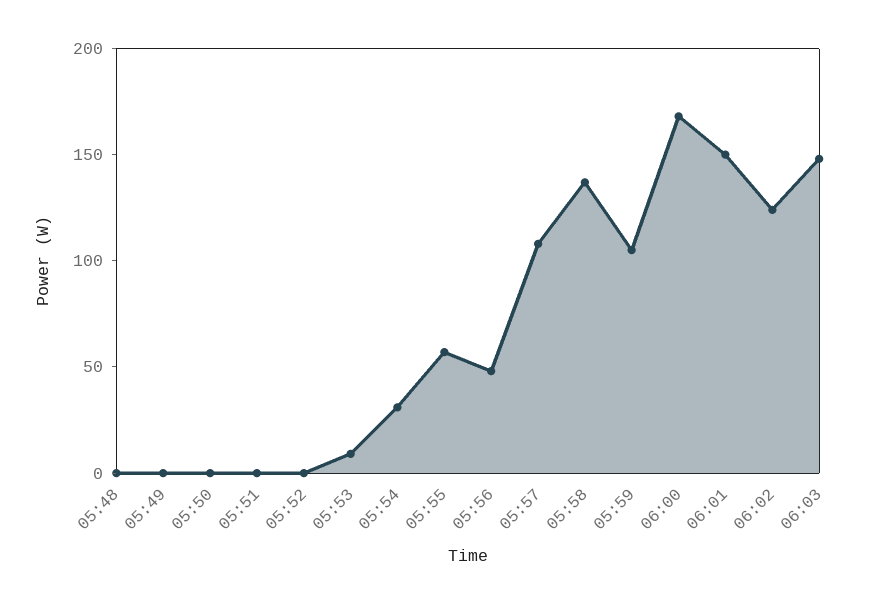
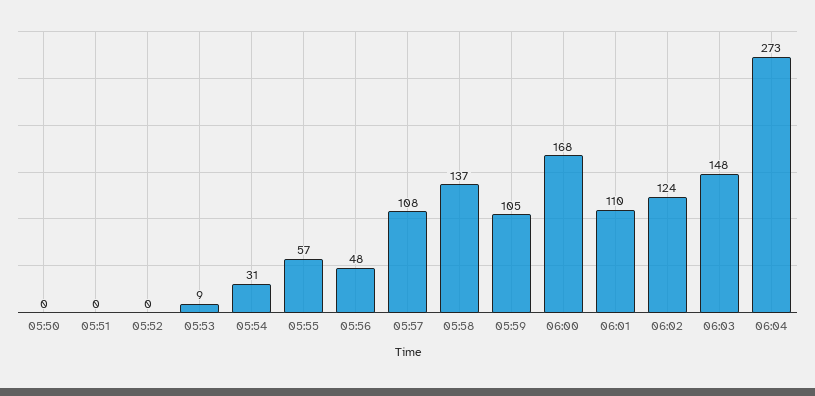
05:48: 0 -> none
05:49: 0 -> none
06:01: 150 -> 110
06:04: none -> 273

